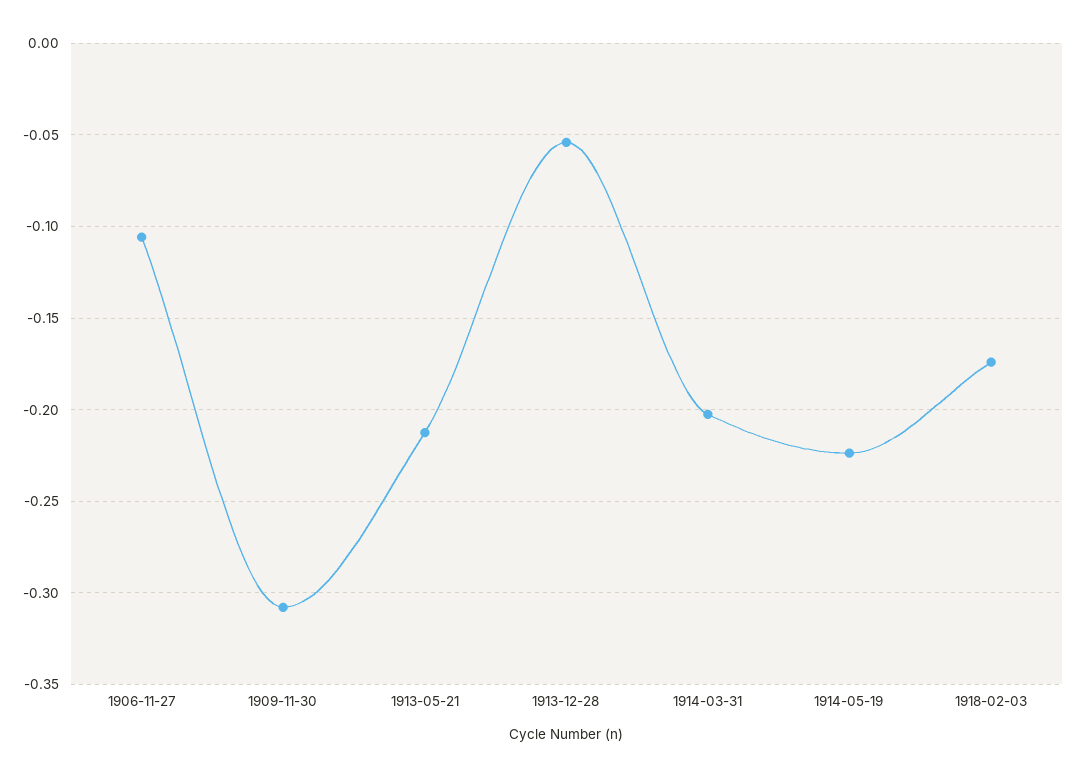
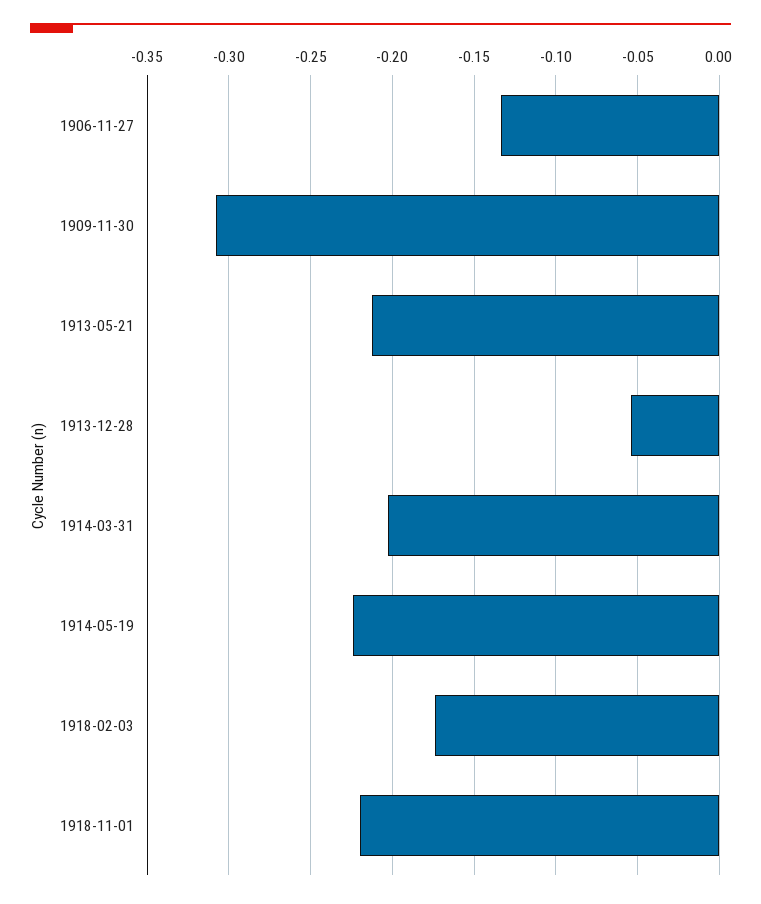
1906-11-27: -0.105 -> -0.135
1918-11-01: none -> -0.22

